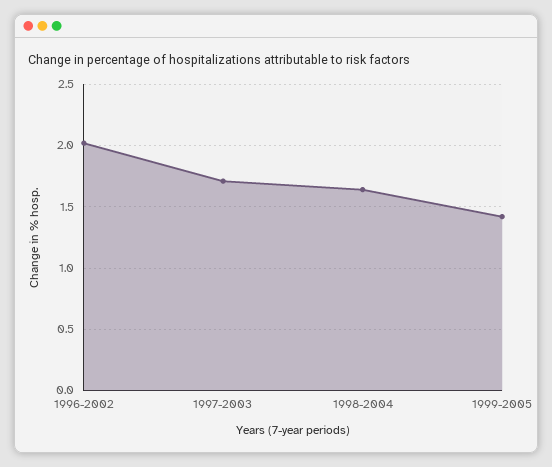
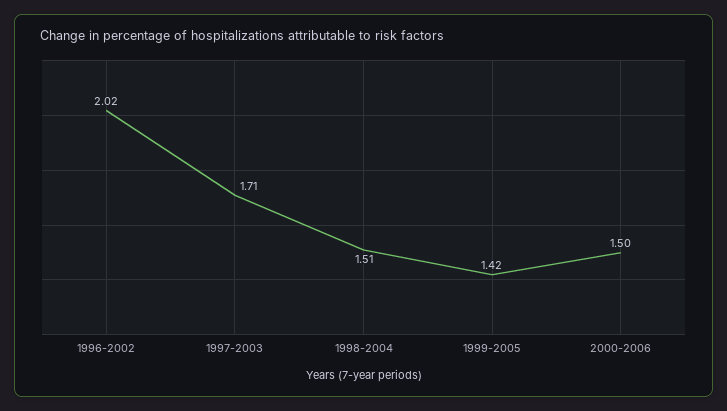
1998-2004: 1.65 -> 1.51
2000-2006: none -> 1.5

